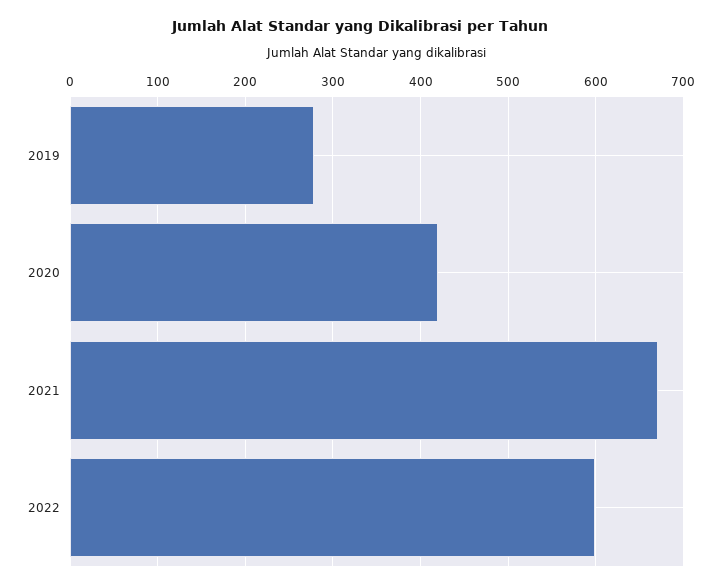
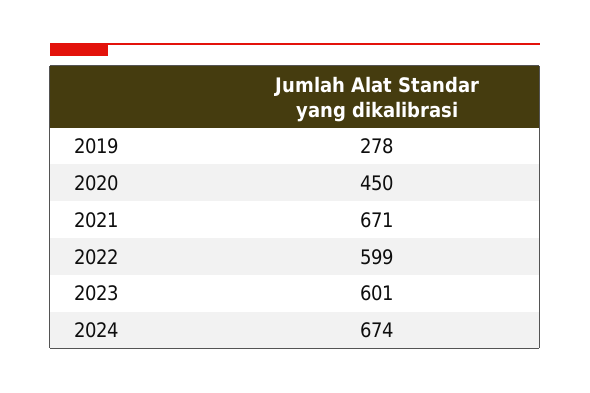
2020: 420 -> 450
2023: none -> 601
2024: none -> 674

